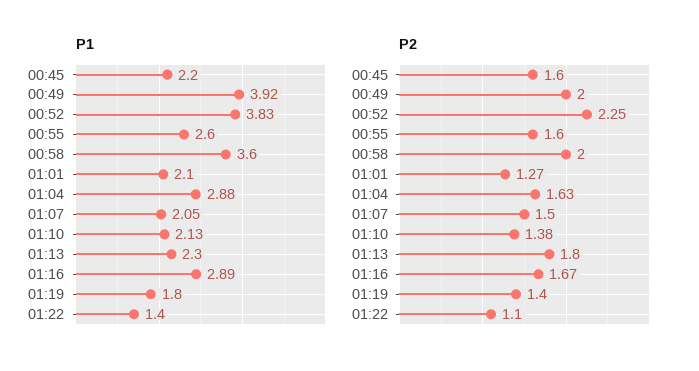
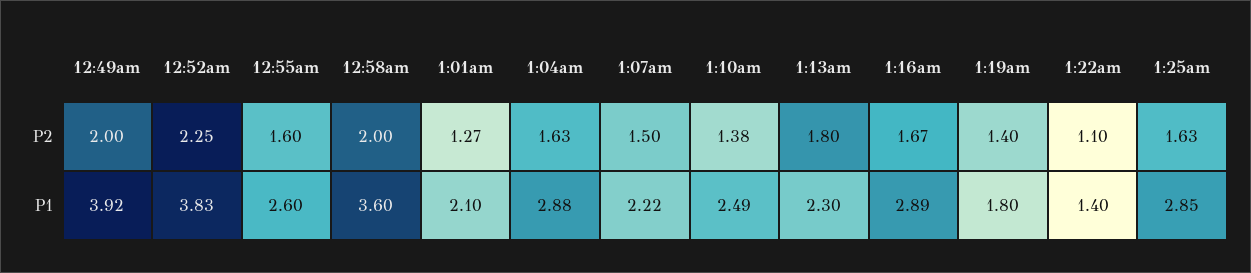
P1, 00:45: 2.2 -> none
P1, 01:07: 2.05 -> 2.22
P1, 01:10: 2.13 -> 2.49
P2, 00:45: 1.6 -> none
P2, 1:25am: none -> 1.63
P1, 1:25am: none -> 2.85

